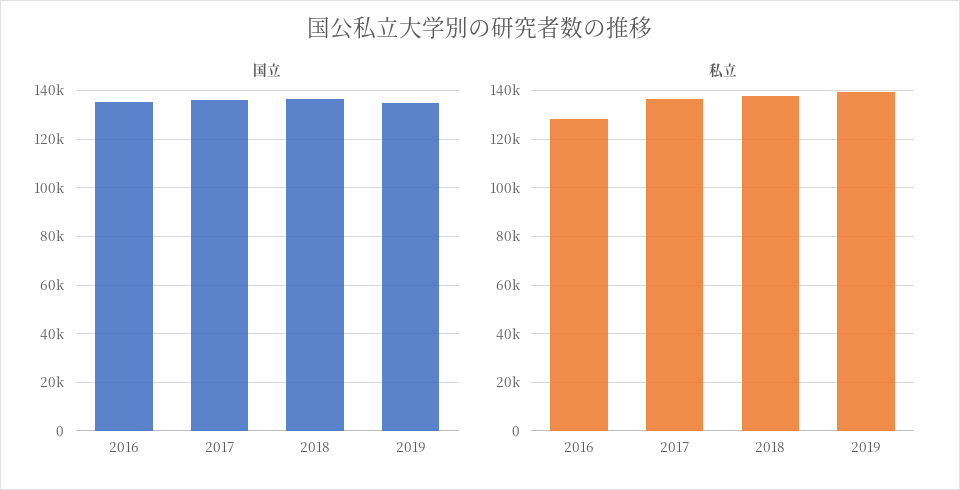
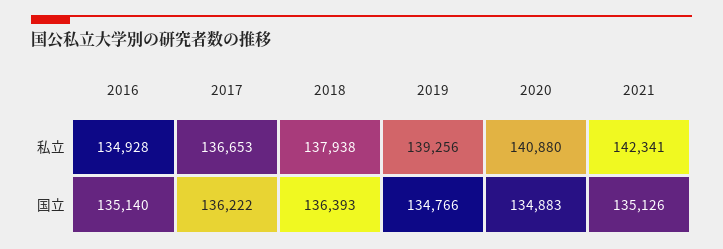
私立, 2016: 127500 -> 134928
私立, 2020: none -> 140880
私立, 2021: none -> 142341
国立, 2020: none -> 134883
国立, 2021: none -> 135126

